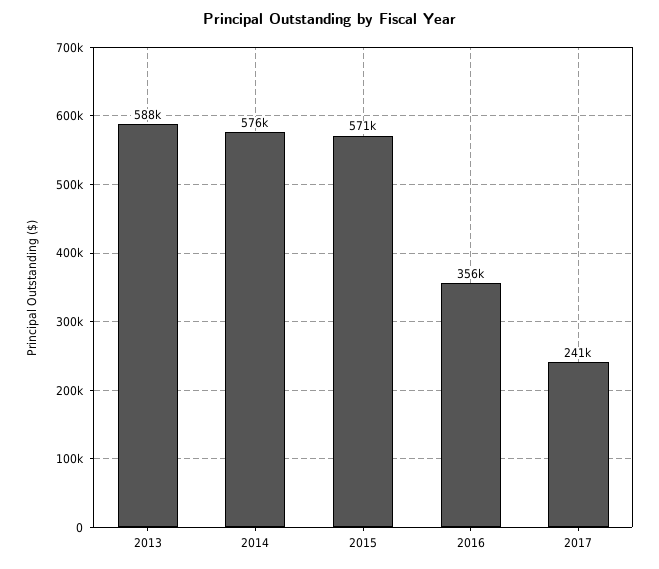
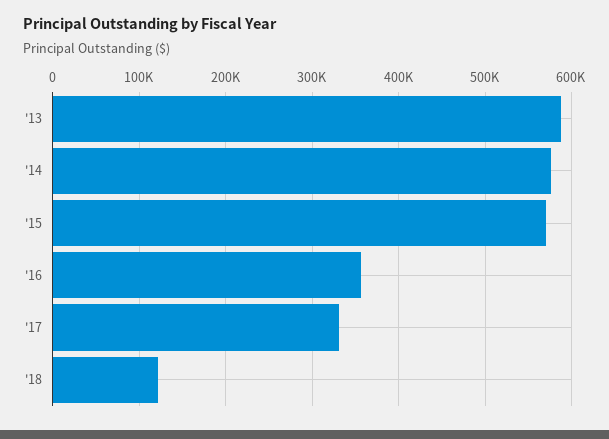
2017: 241000 -> 330000
'18: none -> 120000

